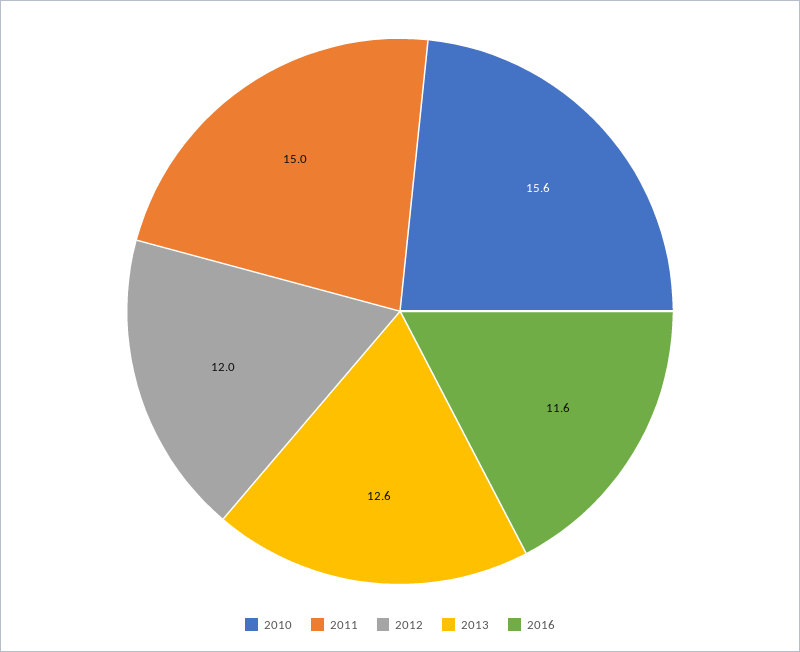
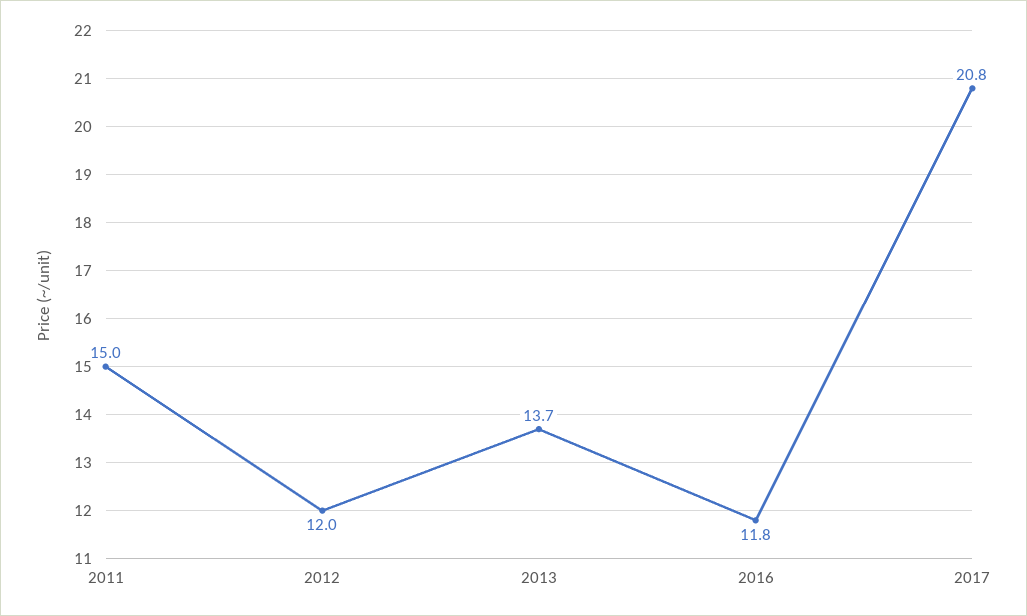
2010: 15.6 -> none
2013: 12.6 -> 13.7
2016: 11.6 -> 11.8
2017: none -> 20.8

